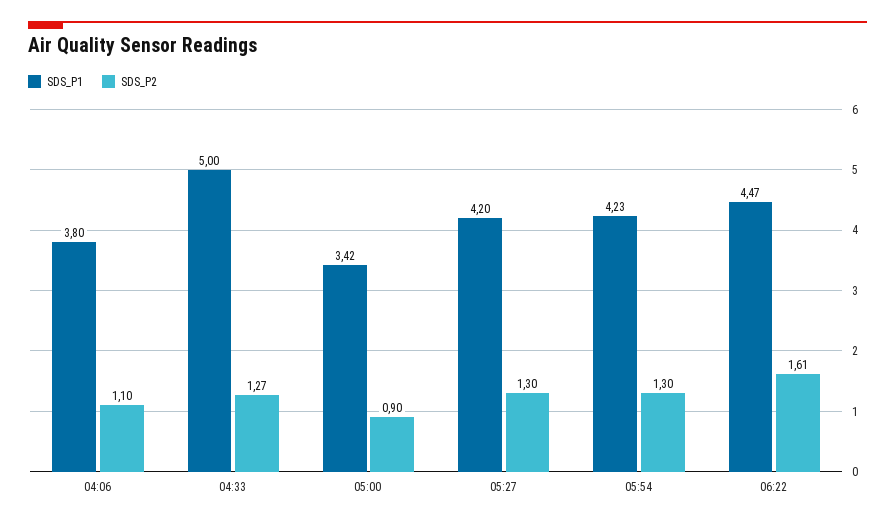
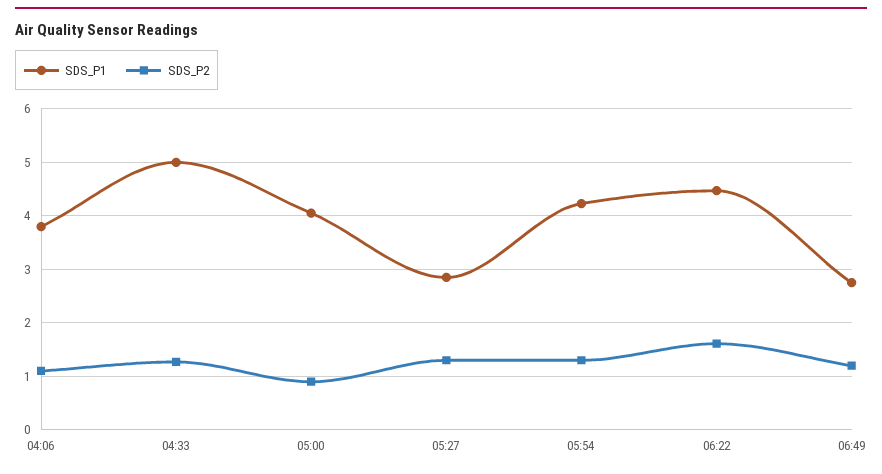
SDS_P1, 05:00: 3.42 -> 4
SDS_P1, 05:27: 4.2 -> 2.8
SDS_P1, 06:49: none -> 2.8
SDS_P2, 06:49: none -> 1.2

